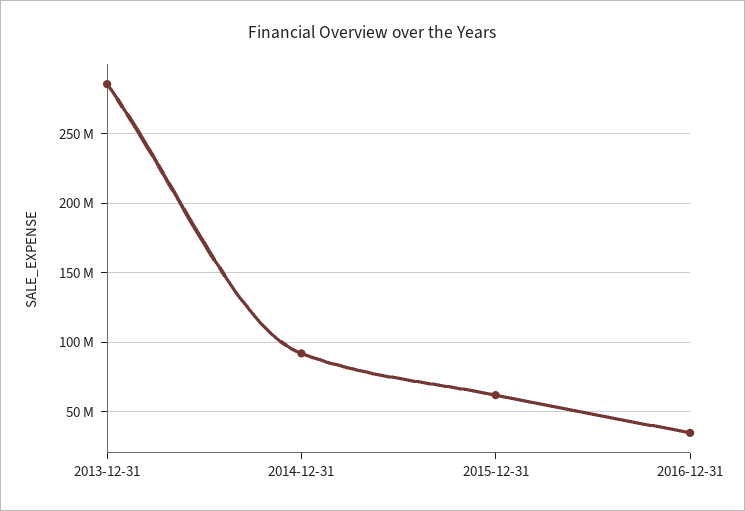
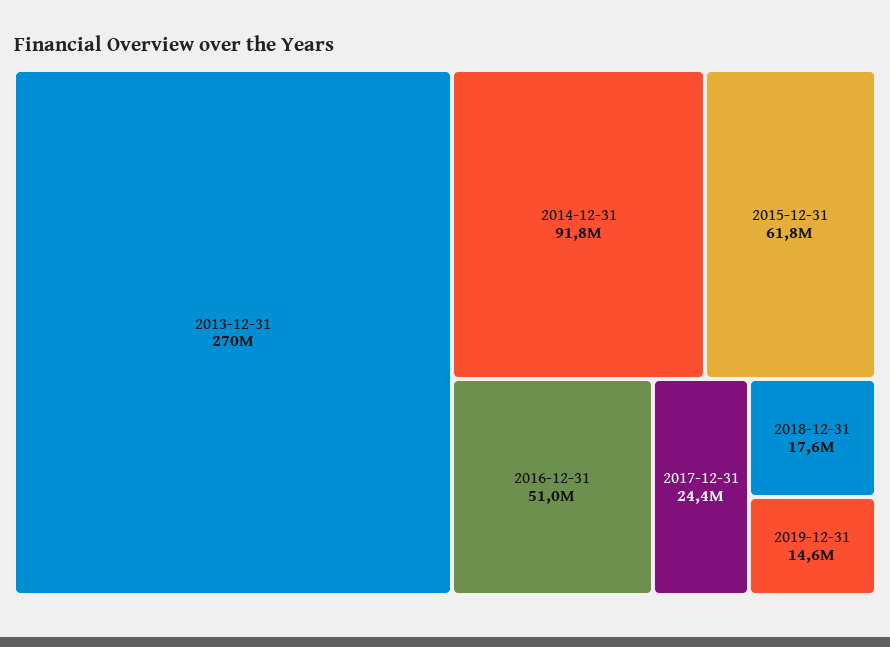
2013-12-31: 285000000 -> 270000000
2016-12-31: 35000000 -> 51000000
2017-12-31: none -> 24400000
2018-12-31: none -> 17600000
2019-12-31: none -> 14600000

